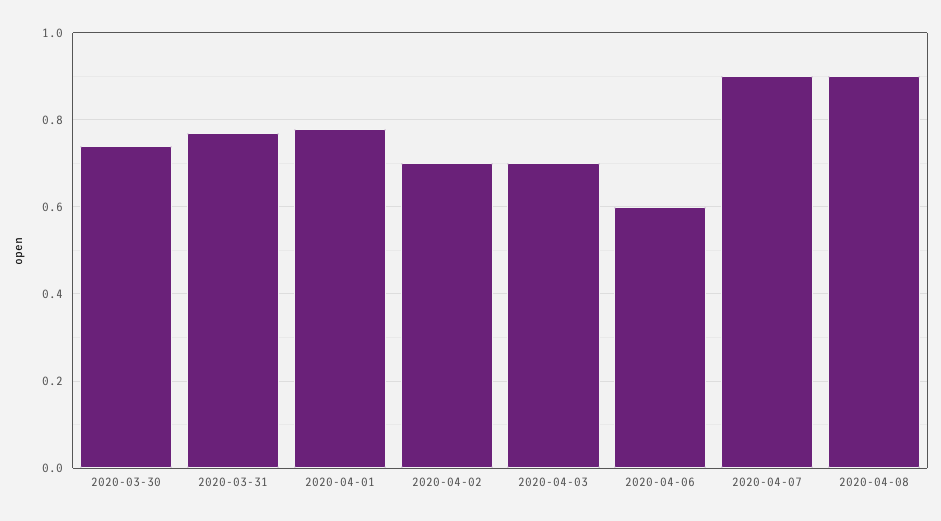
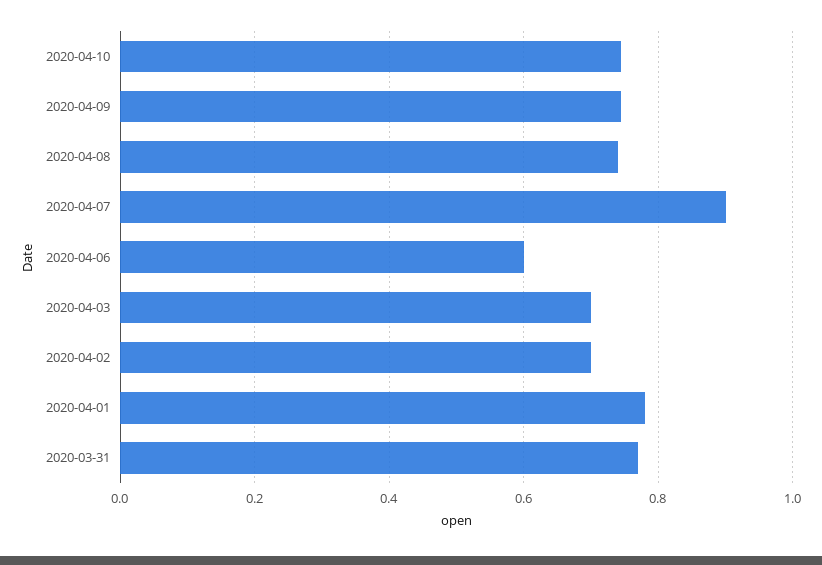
2020-03-30: 0.75 -> none
2020-04-08: 0.9 -> 0.74
2020-04-10: none -> 0.74
2020-04-09: none -> 0.74

